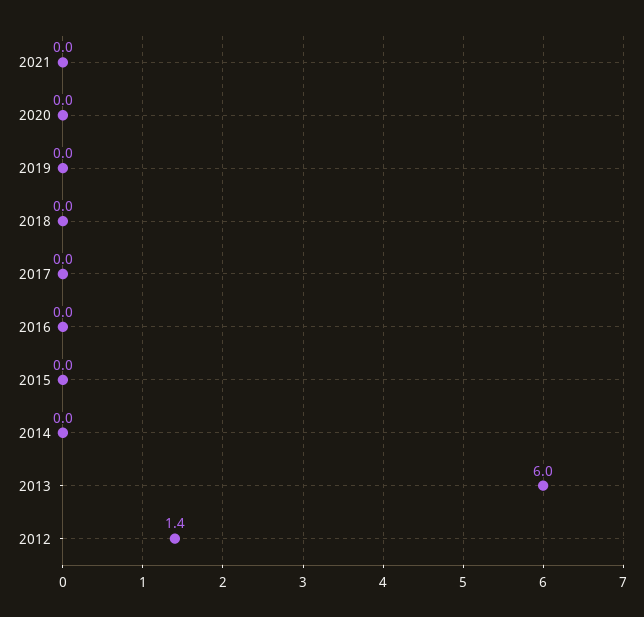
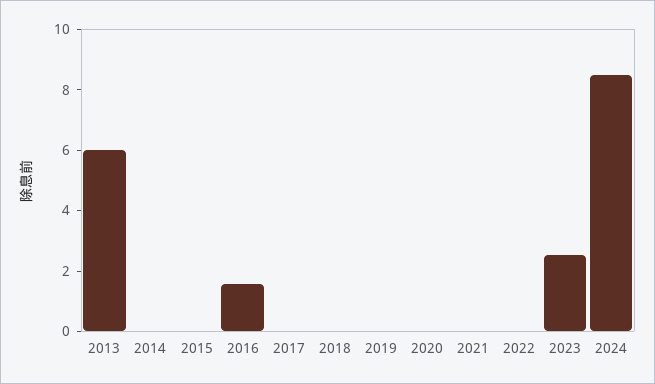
2016: 0 -> 1.5
2012: 1.4 -> none
2022: none -> 0
2023: none -> 2.5
2024: none -> 8.5

